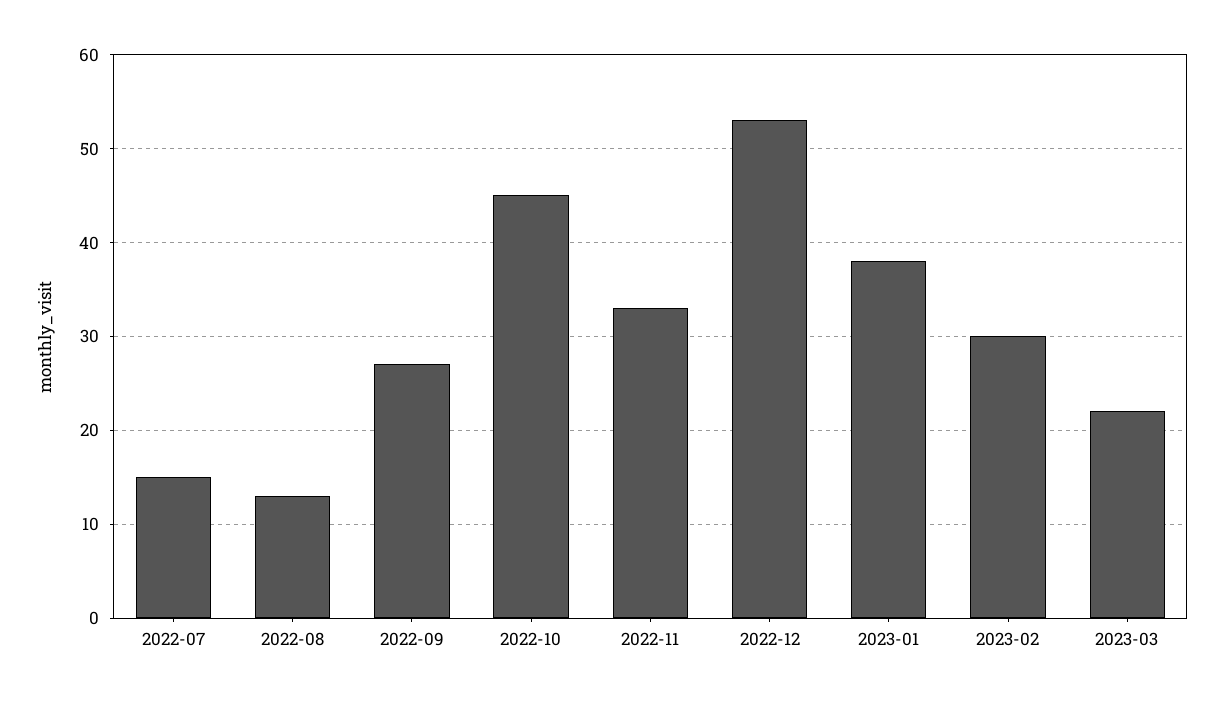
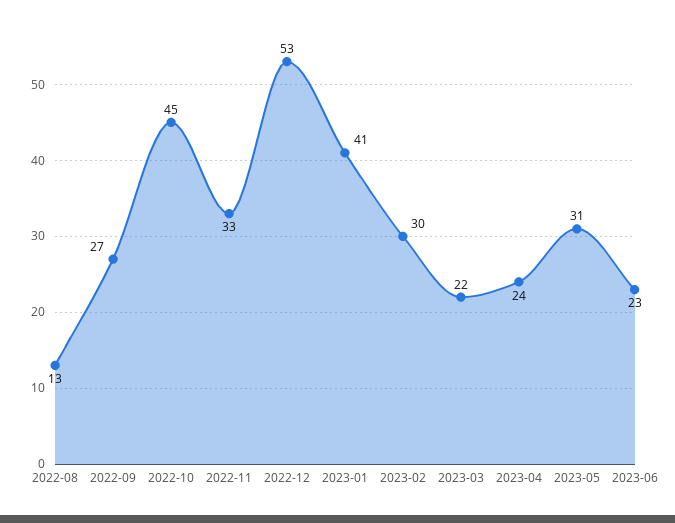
2022-07: 15 -> none
2023-01: 38 -> 41
2023-04: none -> 24
2023-05: none -> 31
2023-06: none -> 23

